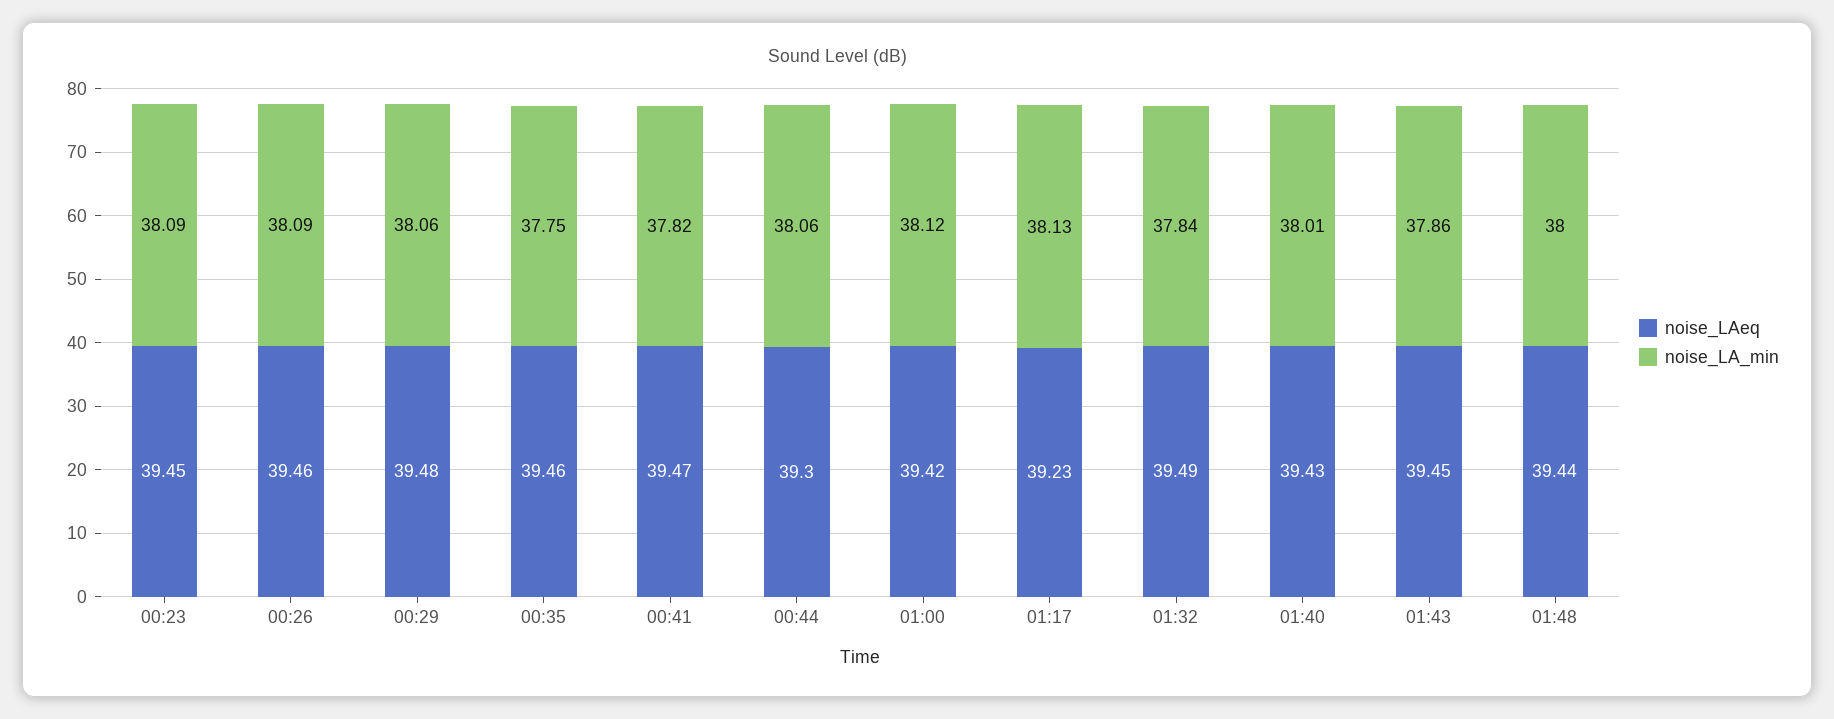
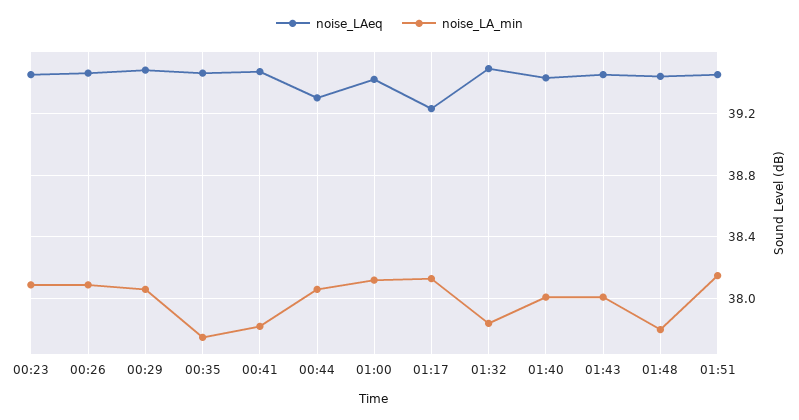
noise_LA_min, 01:43: 37.86 -> 38
noise_LA_min, 01:48: 38 -> 37.8
noise_LAeq, 01:51: none -> 39.45
noise_LA_min, 01:51: none -> 38.15

